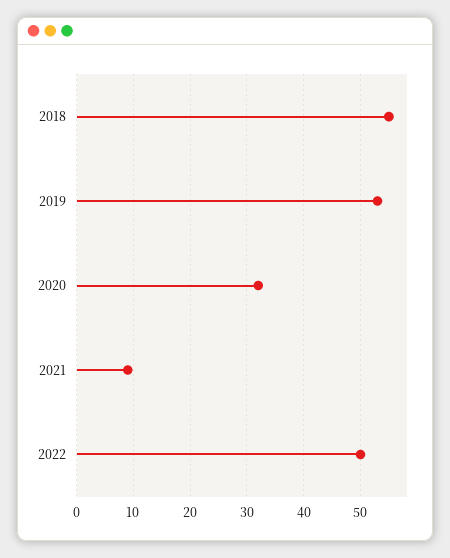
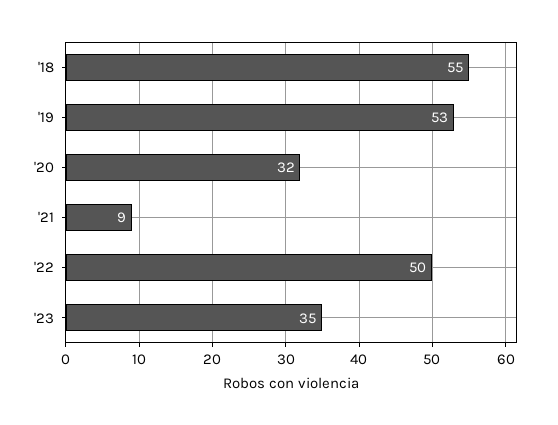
'23: none -> 35

